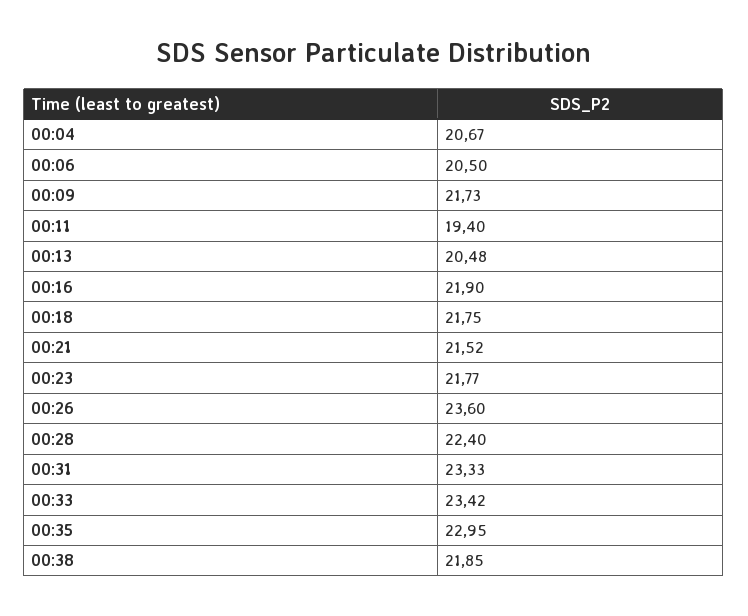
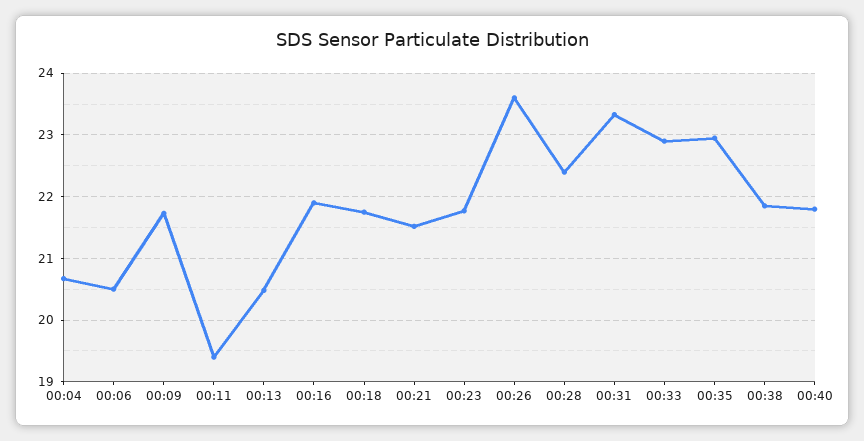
00:33: 23.42 -> 22.9
00:40: none -> 21.8

